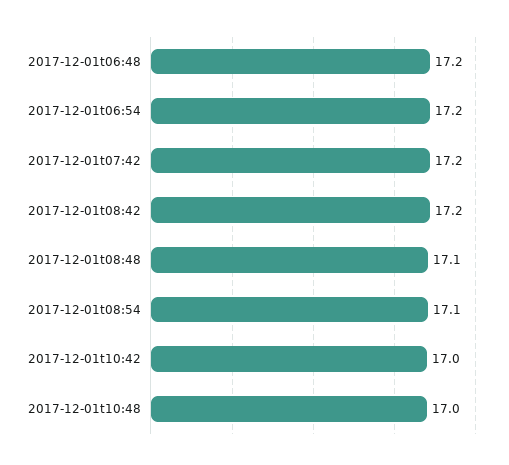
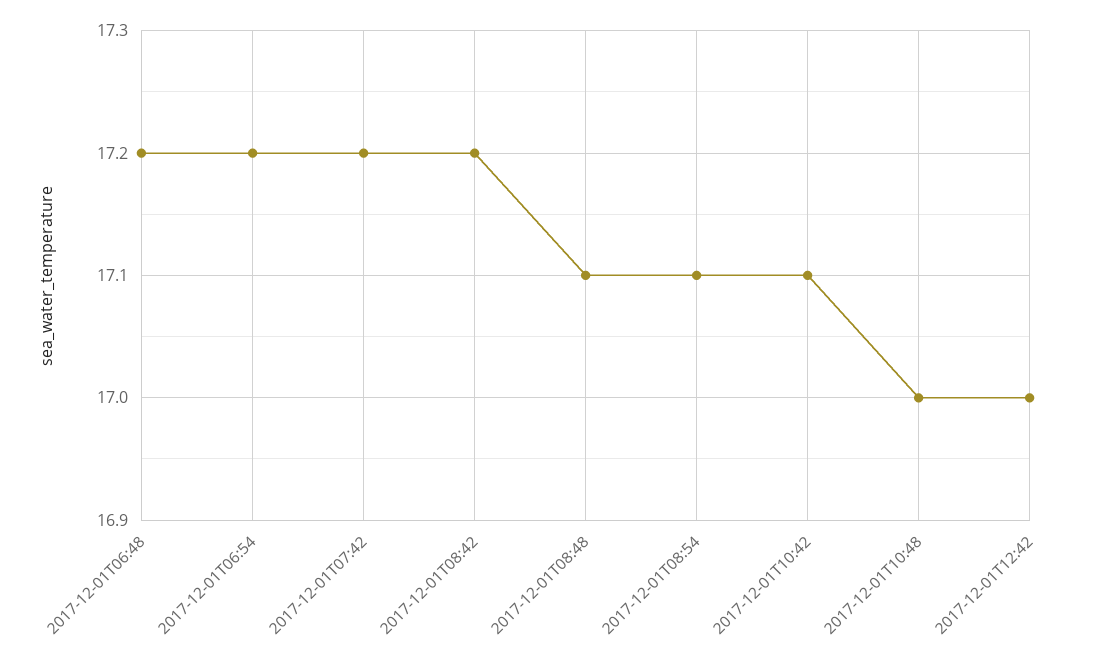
2017-12-01t10:42: 17 -> 17.1
2017-12-01T12:42: none -> 17

